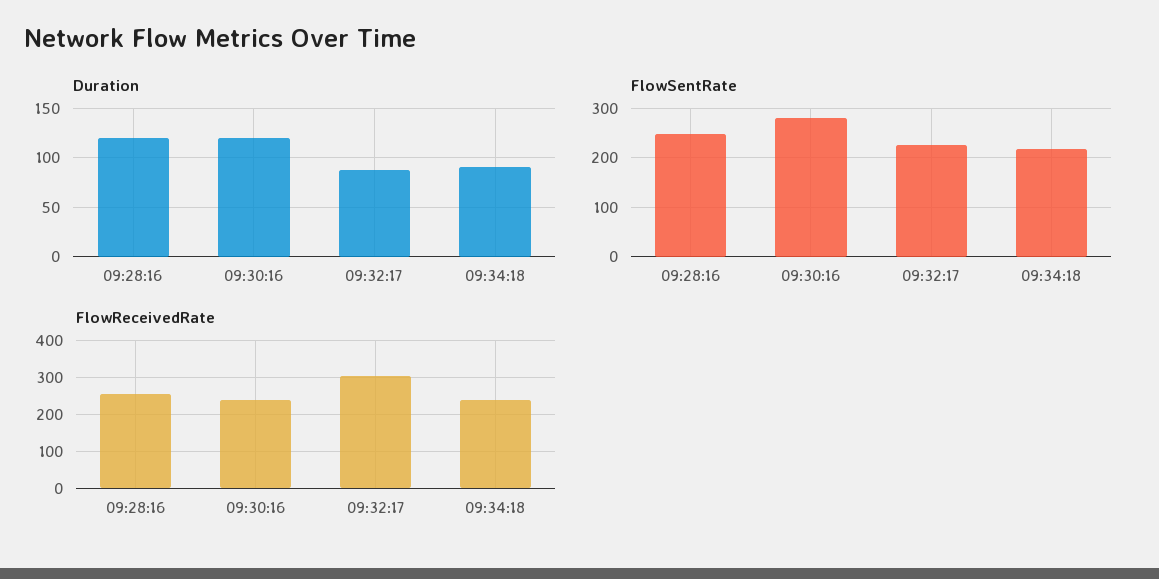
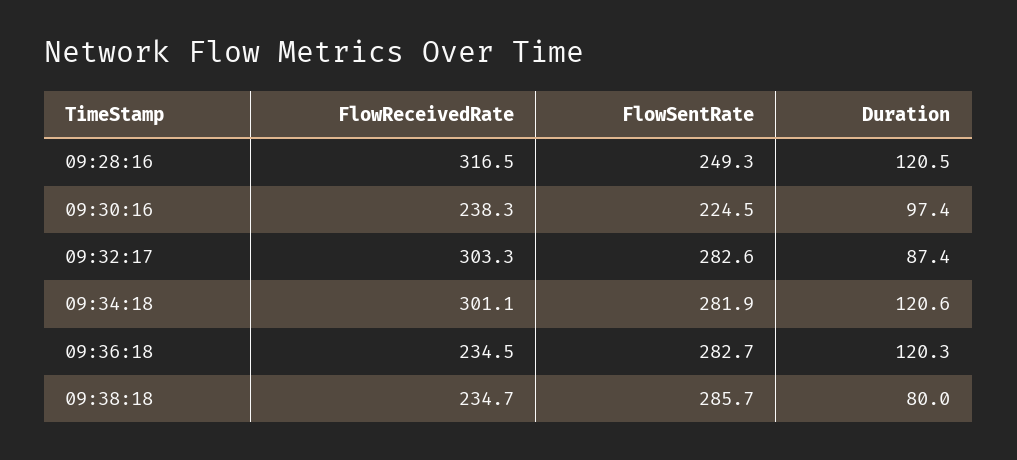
Duration, 09:30:16: 120 -> 97.4
Duration, 09:34:18: 90 -> 120.6
FlowSentRate, 09:30:16: 280 -> 224.5
FlowSentRate, 09:32:17: 220 -> 282.6
FlowSentRate, 09:34:18: 220 -> 281.9
FlowReceivedRate, 09:28:16: 260 -> 316.5
FlowReceivedRate, 09:34:18: 240 -> 301.1
FlowReceivedRate, 09:36:18: none -> 234.5
FlowSentRate, 09:36:18: none -> 282.7
Duration, 09:36:18: none -> 120.3
FlowReceivedRate, 09:38:18: none -> 234.7
FlowSentRate, 09:38:18: none -> 285.7
Duration, 09:38:18: none -> 80

